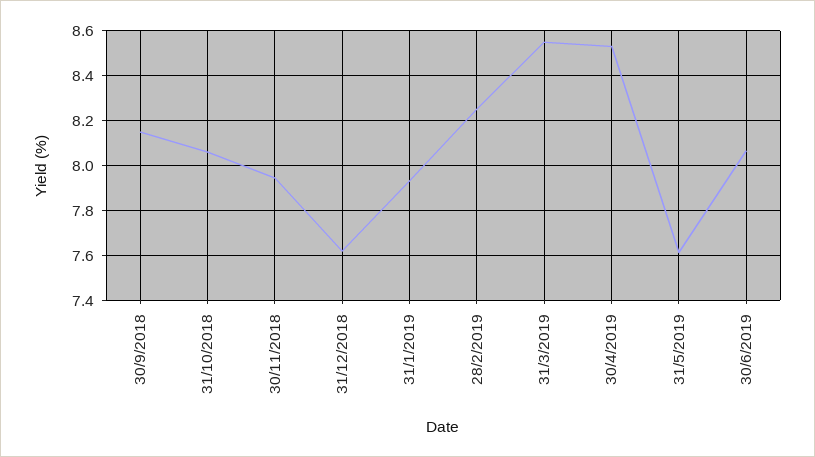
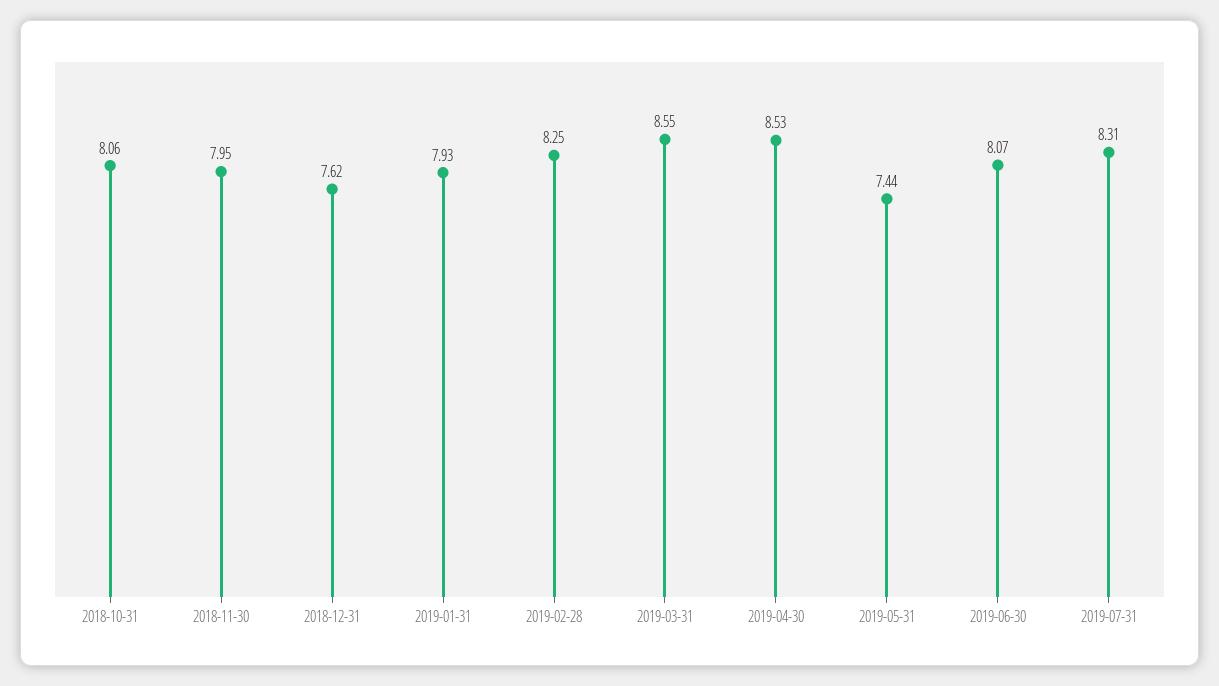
30/9/2018: 8.15 -> none
31/5/2019: 7.6 -> 7.44
2019-07-31: none -> 8.31

